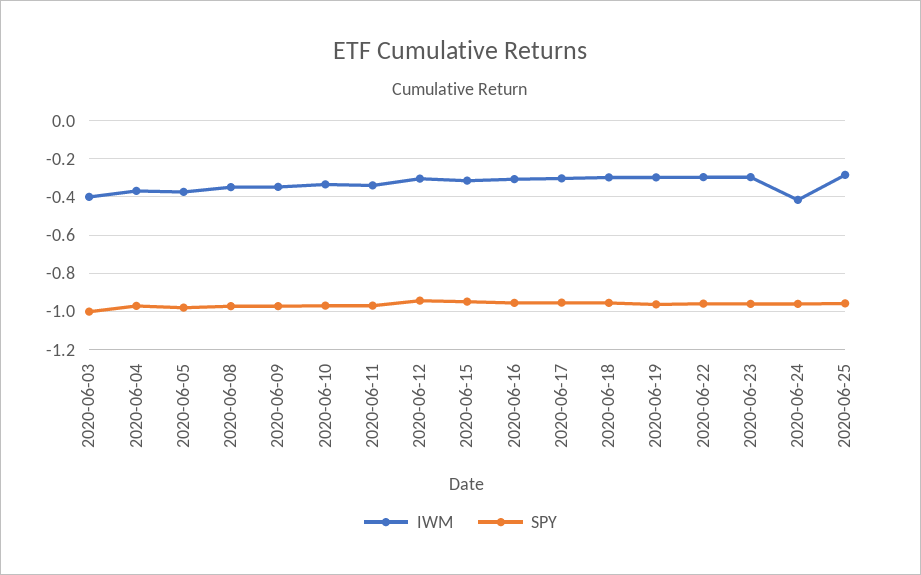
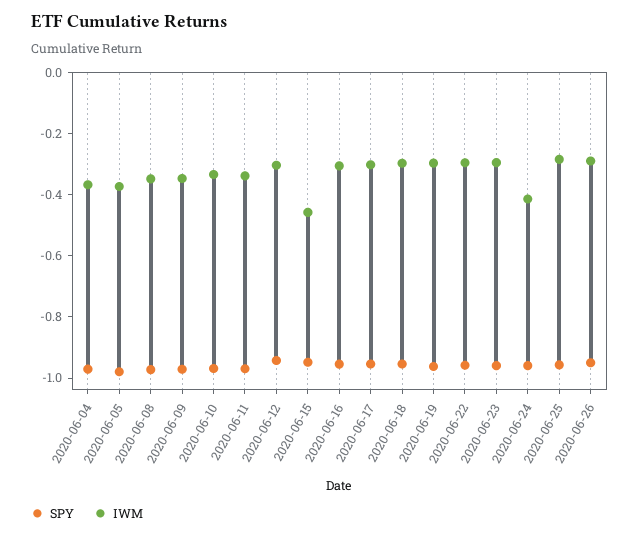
IWM, 2020-06-03: -0.4 -> none
SPY, 2020-06-03: -1 -> none
IWM, 2020-06-15: -0.3 -> -0.45
SPY, 2020-06-26: none -> -0.95
IWM, 2020-06-26: none -> -0.3

